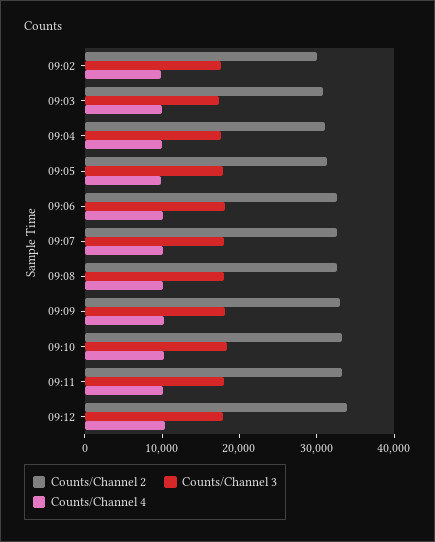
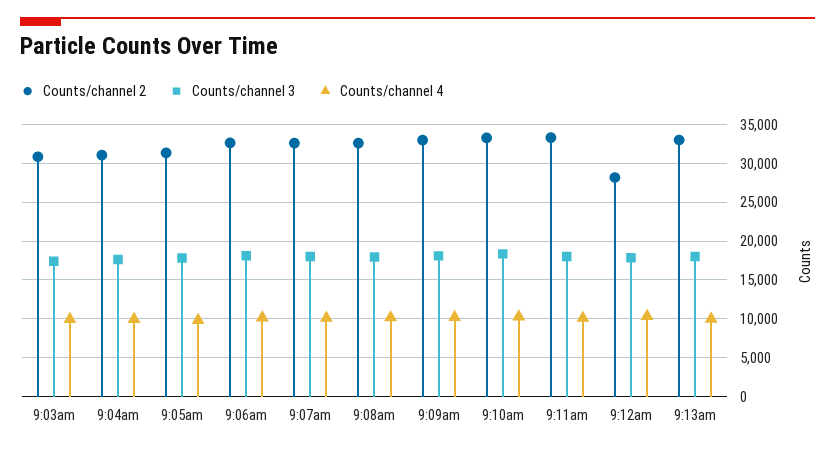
Counts/Channel 2, 09:02: 30000 -> none
Counts/Channel 3, 09:02: 18000 -> none
Counts/Channel 4, 09:02: 10000 -> none
Counts/Channel 2, 09:12: 34000 -> 28000
Counts/Channel 2, 9:13am: none -> 33000
Counts/Channel 3, 9:13am: none -> 18000
Counts/Channel 4, 9:13am: none -> 10000

